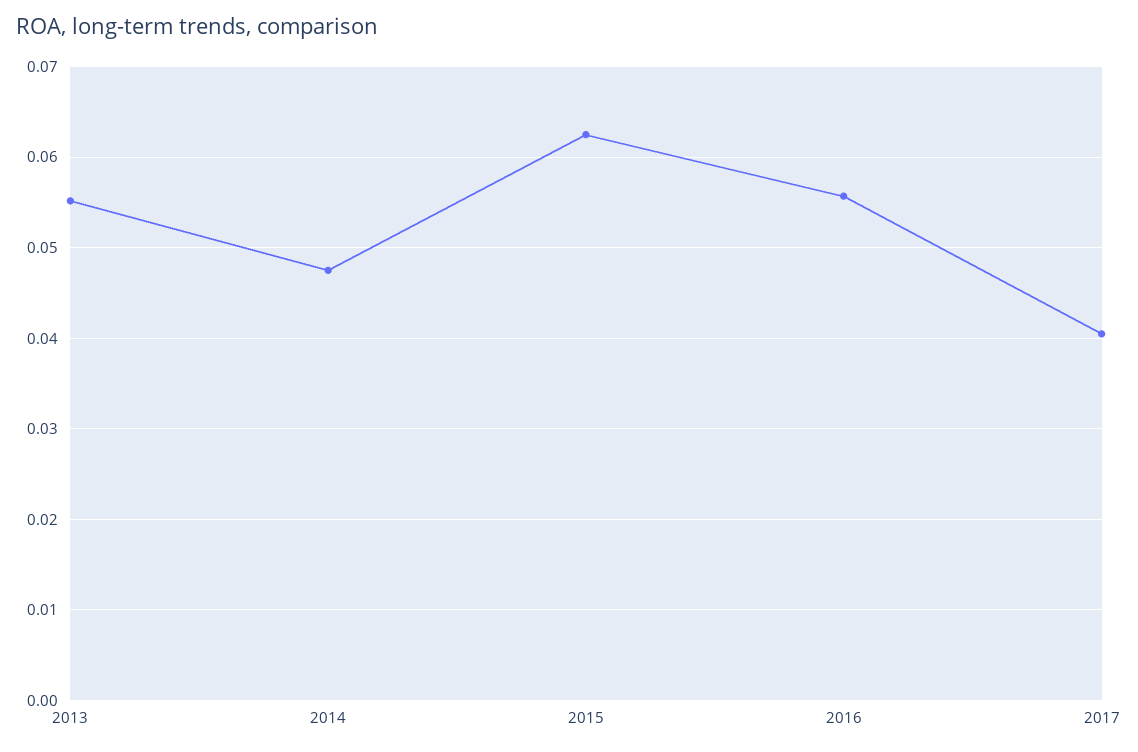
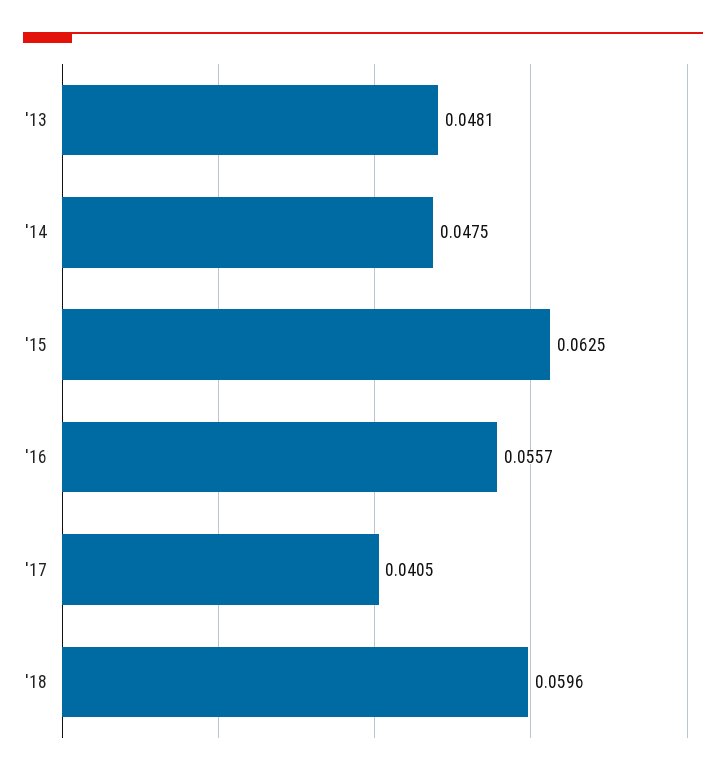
2013: 0.055 -> 0.0481
'18: none -> 0.0596

